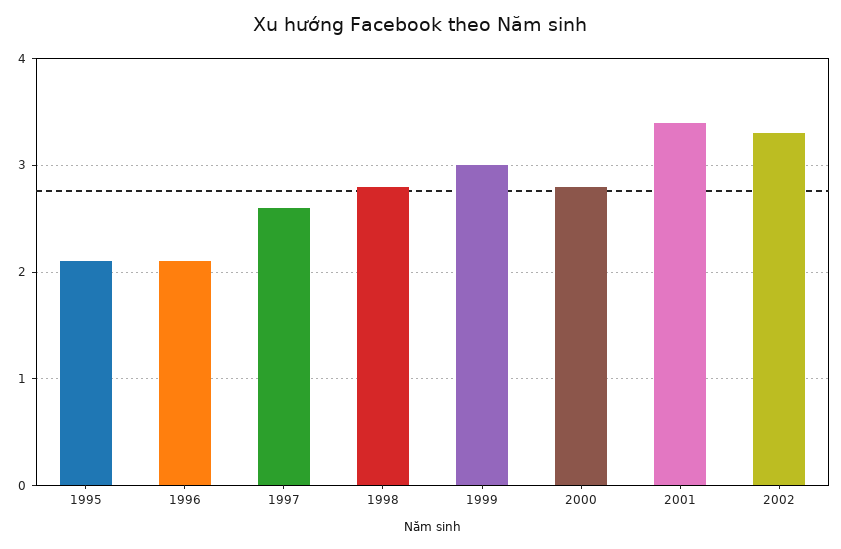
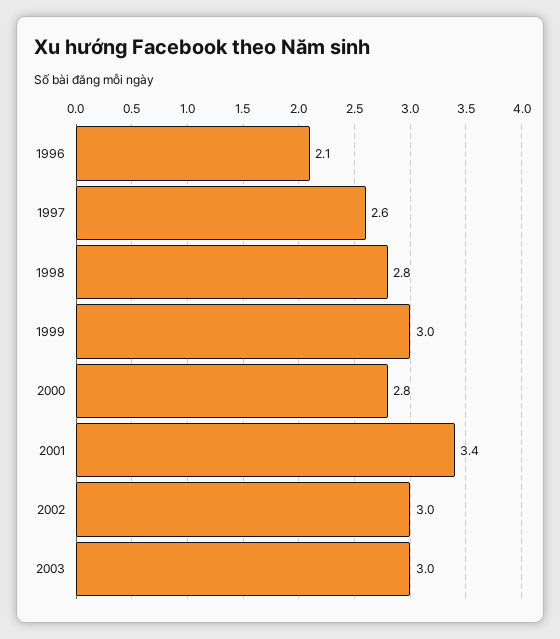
1995: 2.1 -> none
2002: 3.3 -> 3
2003: none -> 3

